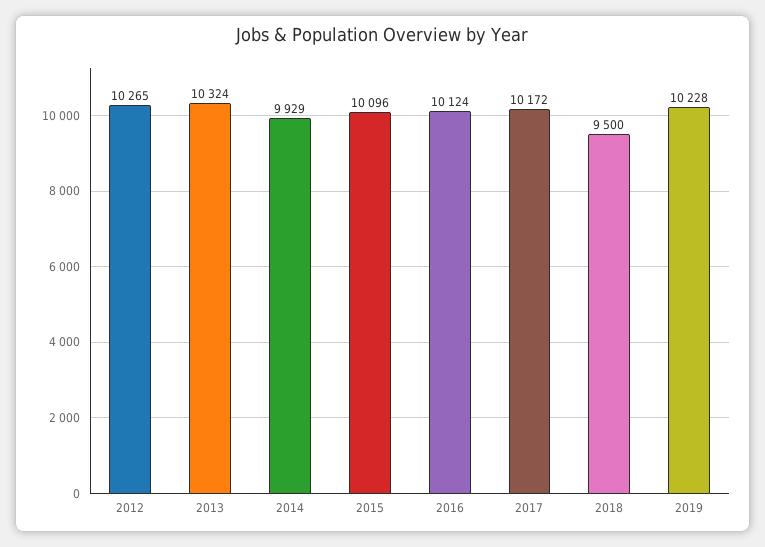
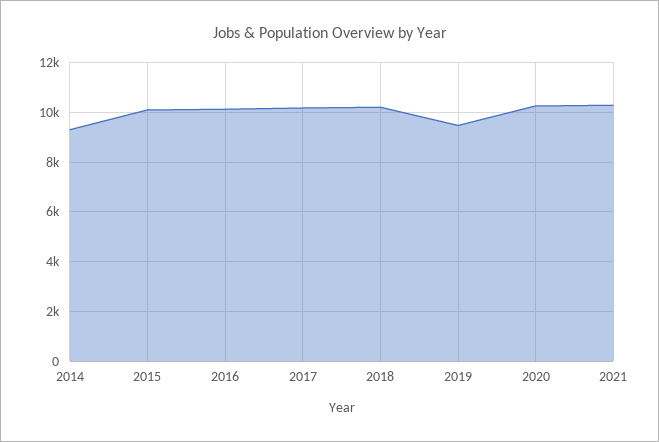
2012: 10265 -> none
2013: 10324 -> none
2014: 9929 -> 9250
2018: 9500 -> 10250
2019: 10228 -> 9500
2020: none -> 10250
2021: none -> 10250

